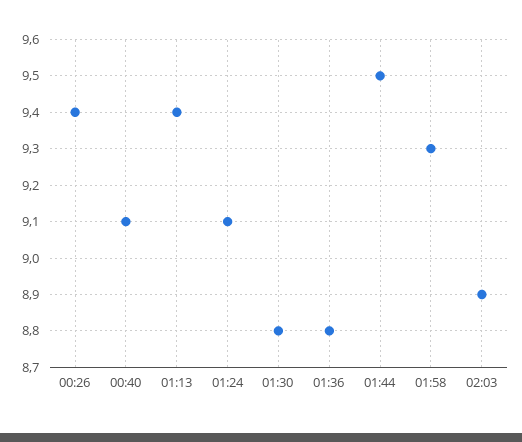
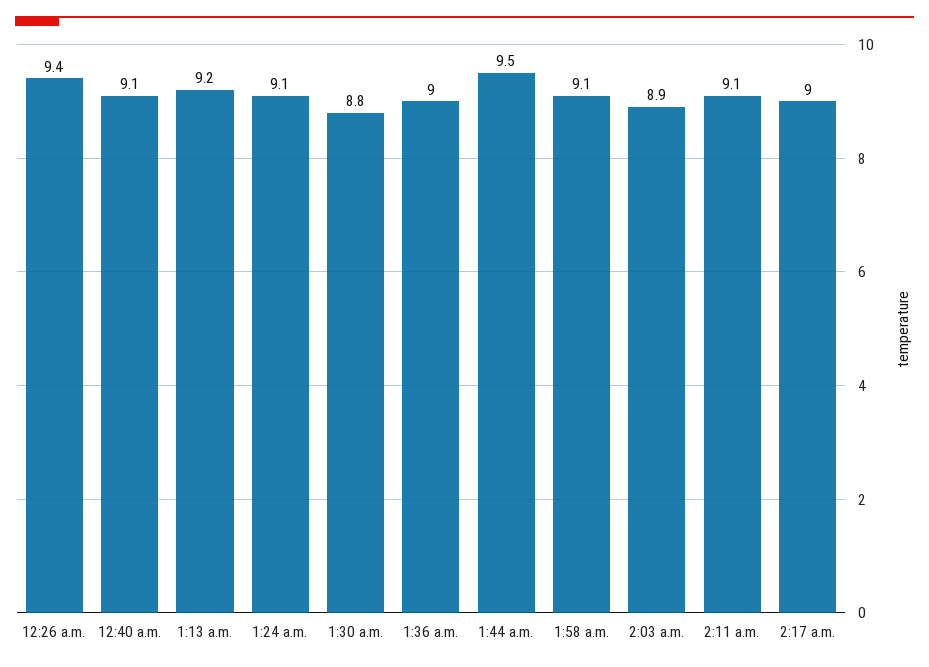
01:13: 9.4 -> 9.2
01:36: 8.8 -> 9
01:58: 9.3 -> 9.1
2:11 a.m.: none -> 9.1
2:17 a.m.: none -> 9

